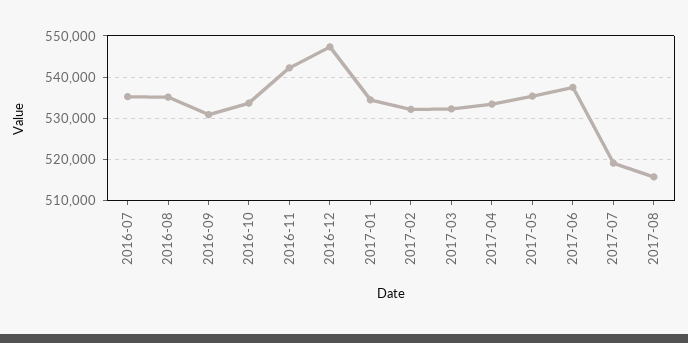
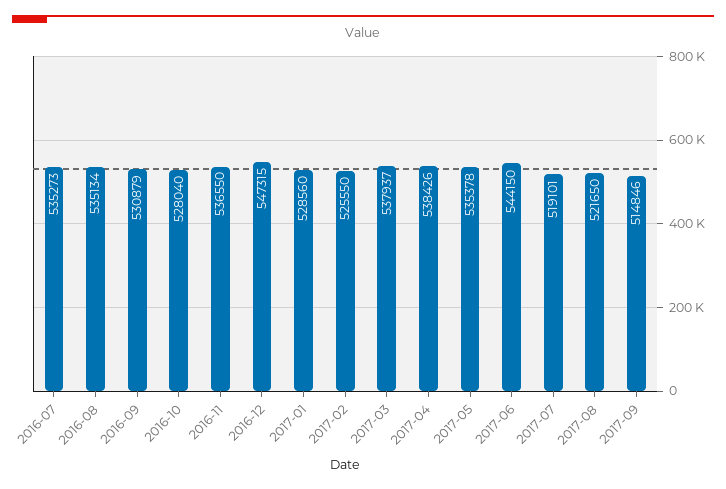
2016-10: 534000 -> 528040
2016-11: 542000 -> 536550
2017-01: 534000 -> 528560
2017-02: 532000 -> 525550
2017-03: 532000 -> 537937
2017-04: 534000 -> 538426
2017-06: 538000 -> 544150
2017-08: 516000 -> 521650
2017-09: none -> 514846

